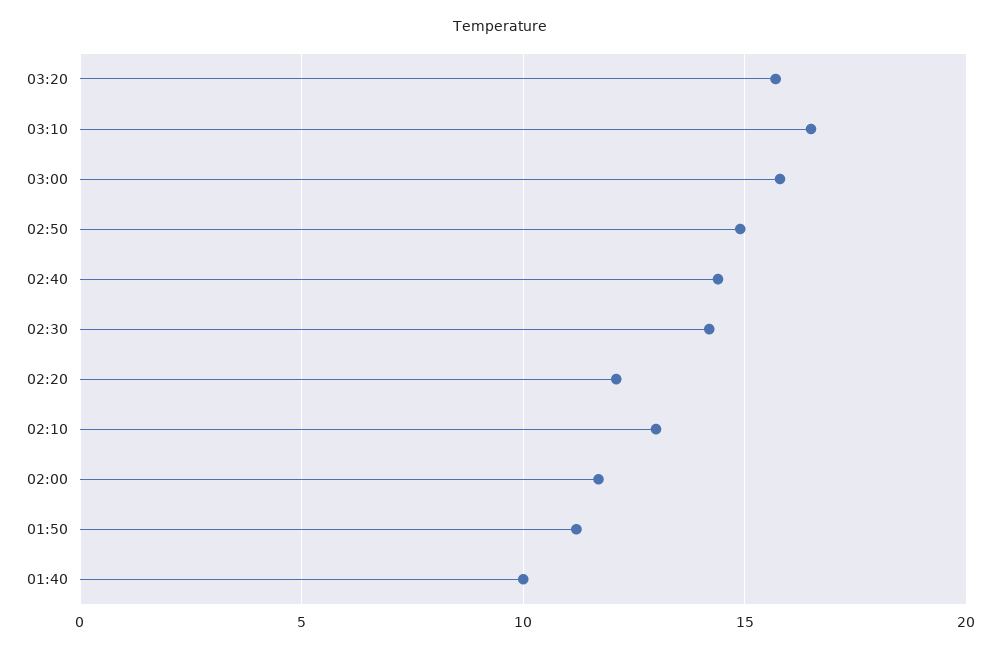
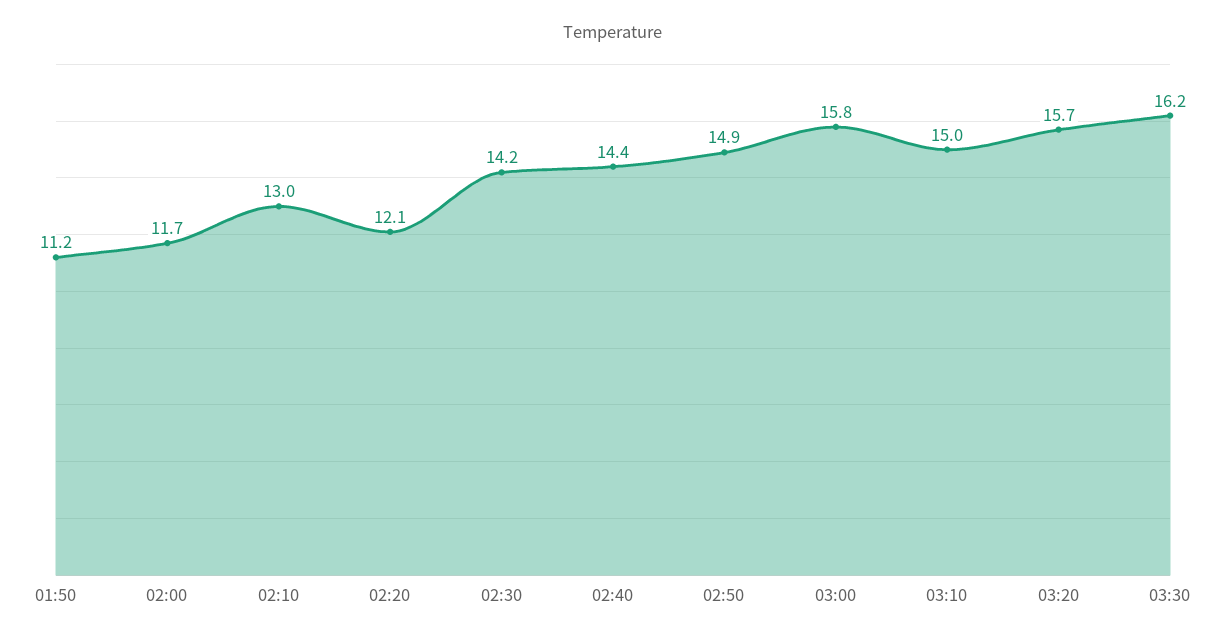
03:10: 16.5 -> 15
01:40: 10 -> none
03:30: none -> 16.2

